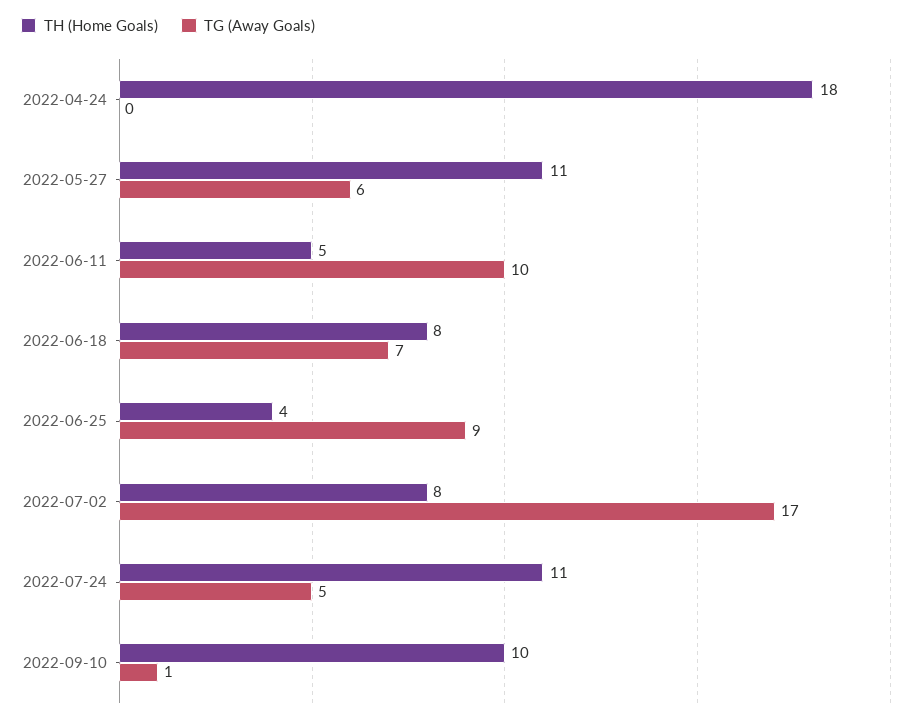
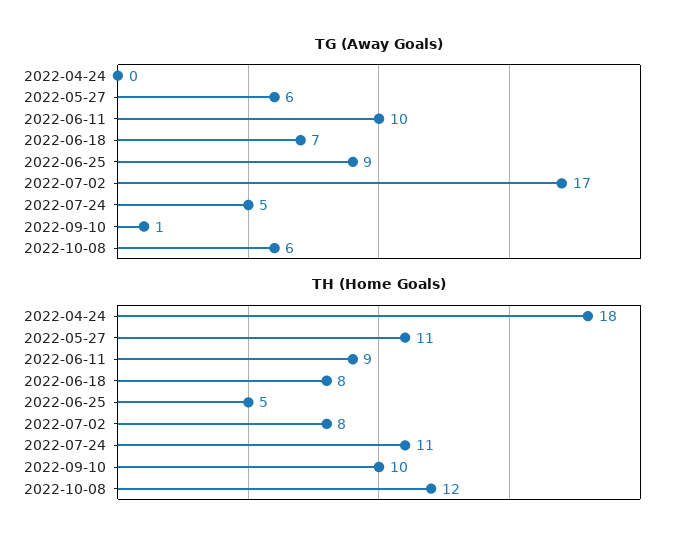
TH (Home Goals), 2022-06-11: 5 -> 9
TH (Home Goals), 2022-06-25: 4 -> 5
TG (Away Goals), 2022-10-08: none -> 6
TH (Home Goals), 2022-10-08: none -> 12

